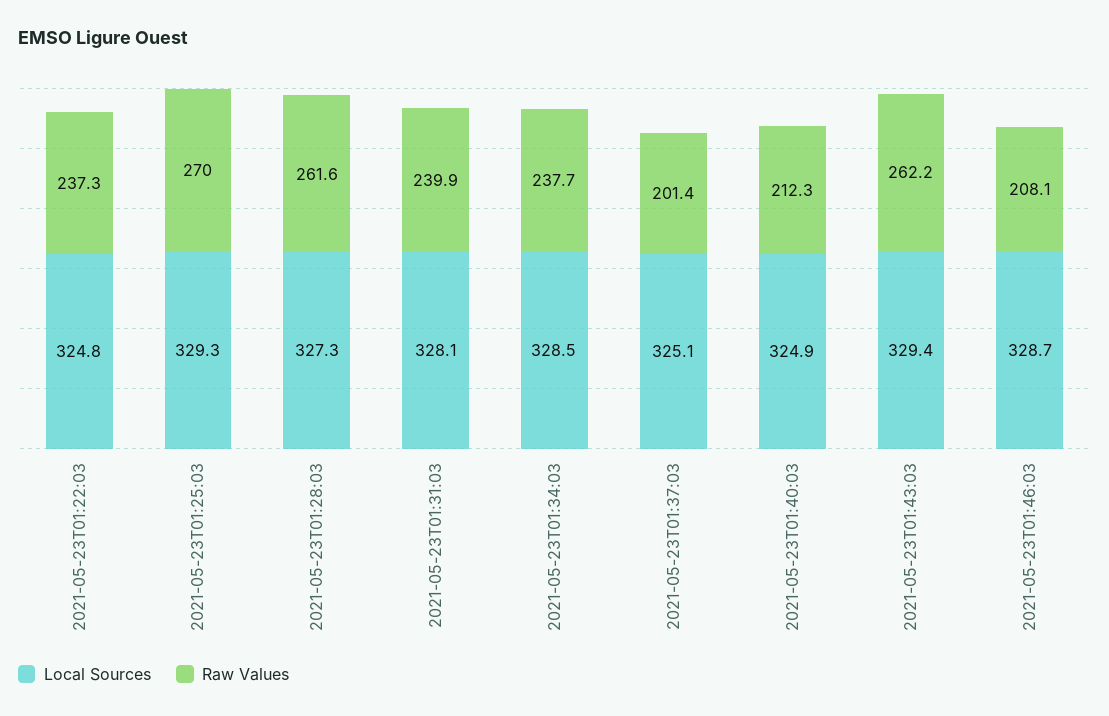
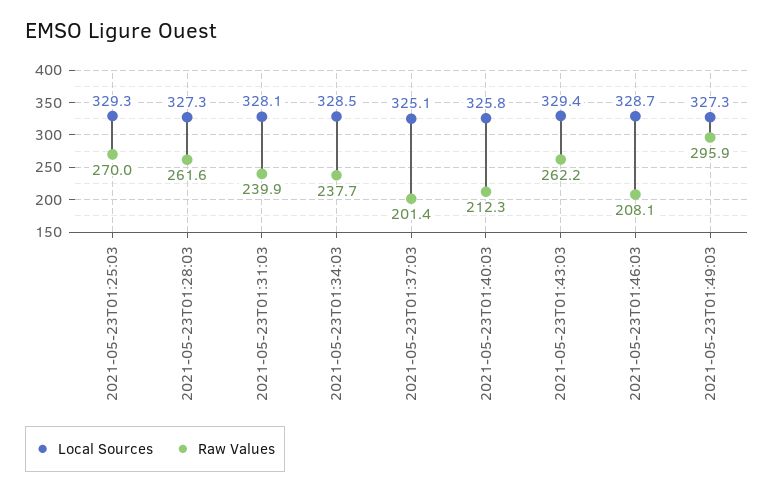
Local Sources, 2021-05-23T01:22:03: 324.8 -> none
Raw Values, 2021-05-23T01:22:03: 237.3 -> none
Local Sources, 2021-05-23T01:40:03: 324.9 -> 325.8
Local Sources, 2021-05-23T01:49:03: none -> 327.3
Raw Values, 2021-05-23T01:49:03: none -> 295.9

